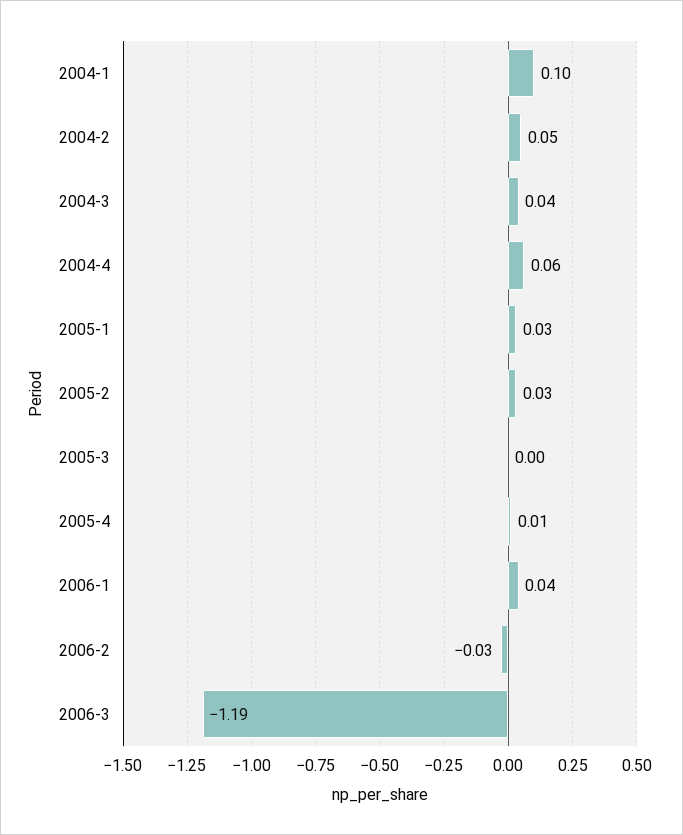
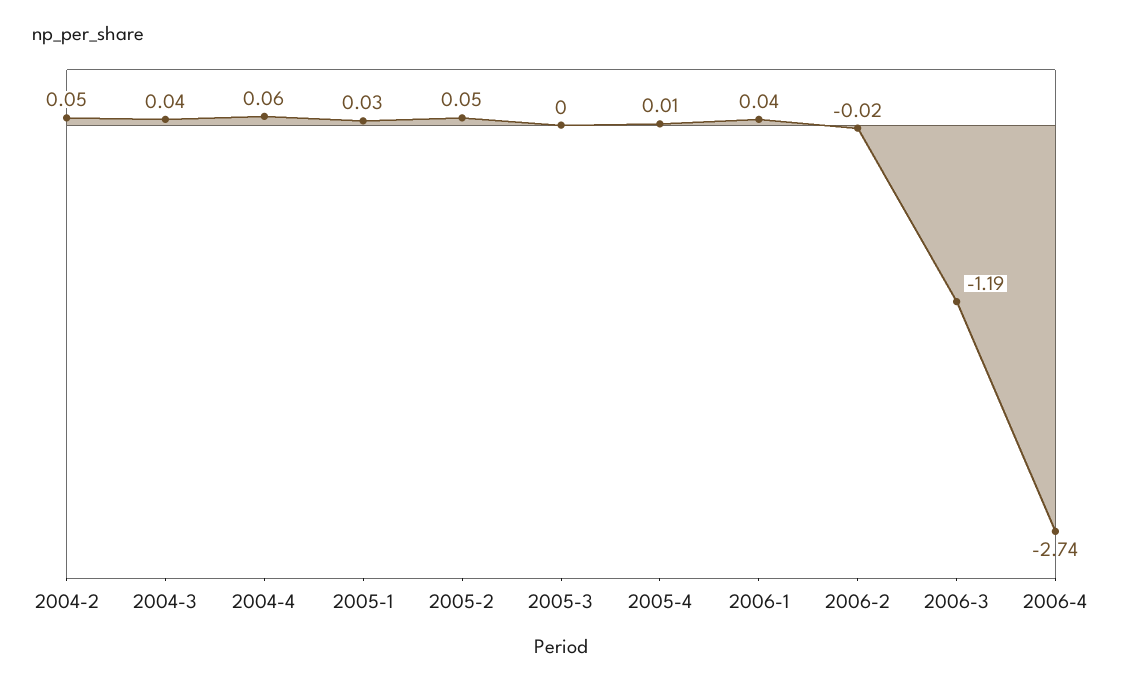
2004-1: 0.1 -> none
2005-2: 0.03 -> 0.05
2006-2: -0.03 -> -0.02
2006-4: none -> -2.74

